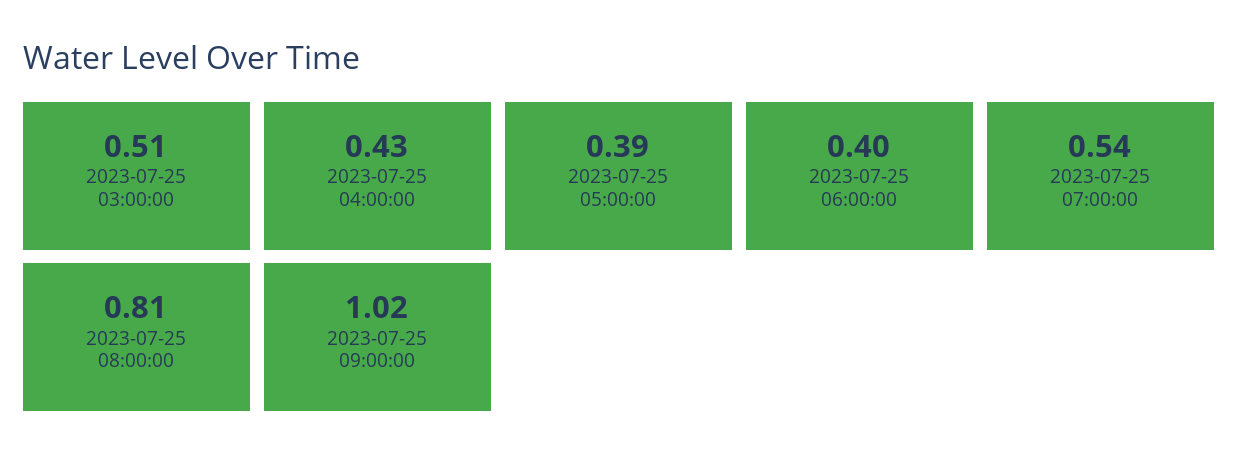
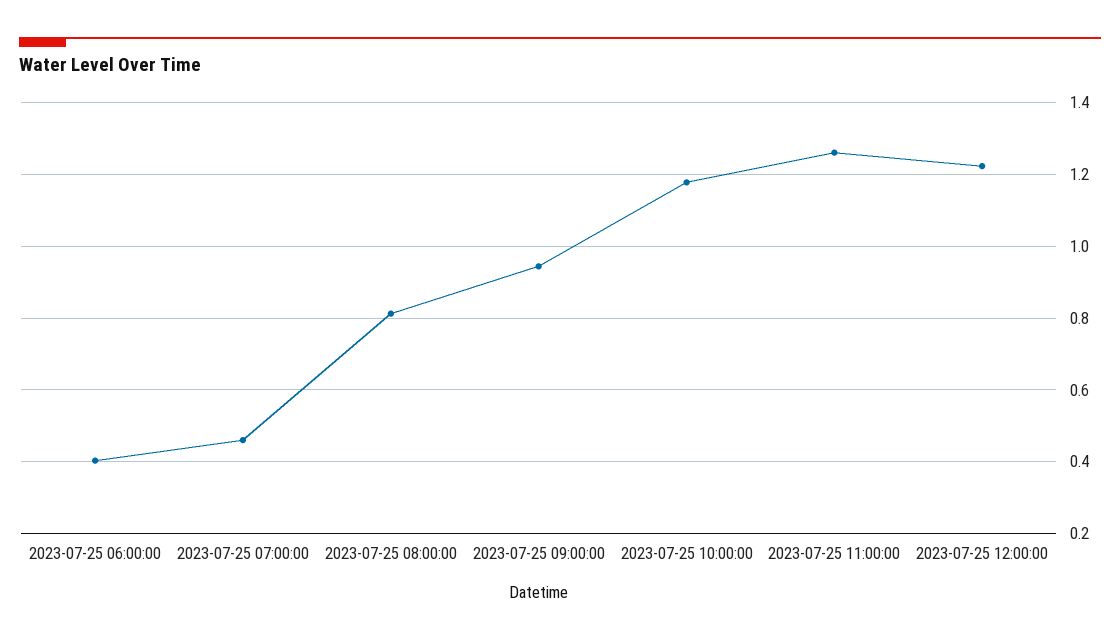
2023-07-25 03:00:00: 0.51 -> none
2023-07-25 04:00:00: 0.43 -> none
2023-07-25 05:00:00: 0.39 -> none
2023-07-25 07:00:00: 0.54 -> 0.46
2023-07-25 09:00:00: 1.02 -> 0.94
2023-07-25 10:00:00: none -> 1.18
2023-07-25 11:00:00: none -> 1.26
2023-07-25 12:00:00: none -> 1.22

